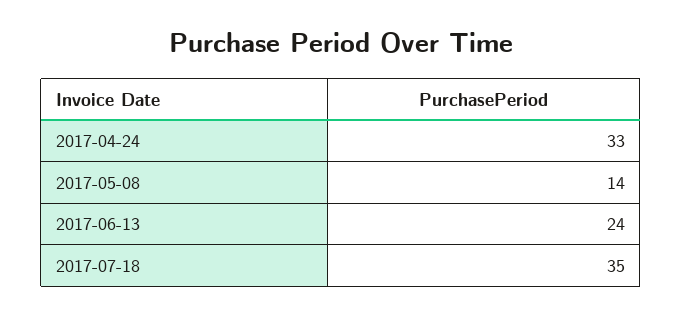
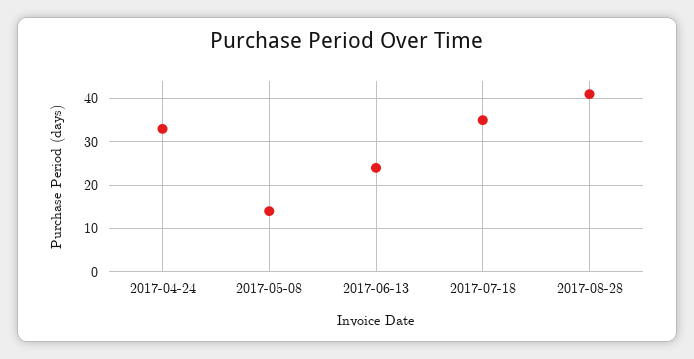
2017-08-28: none -> 40

